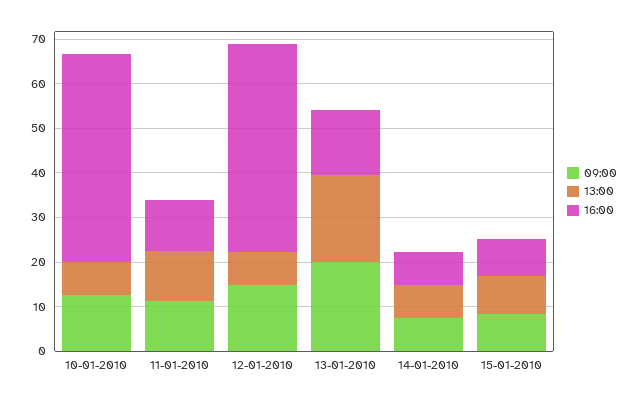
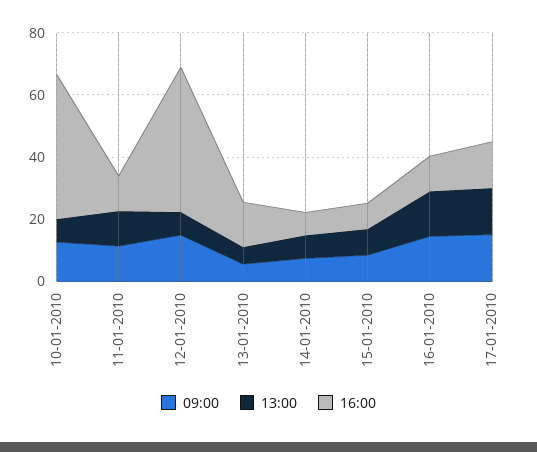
09:00, 13-01-2010: 20 -> 5
13:00, 13-01-2010: 20 -> 5
09:00, 16-01-2010: none -> 15
13:00, 16-01-2010: none -> 15
16:00, 16-01-2010: none -> 10
09:00, 17-01-2010: none -> 15
13:00, 17-01-2010: none -> 15
16:00, 17-01-2010: none -> 15

